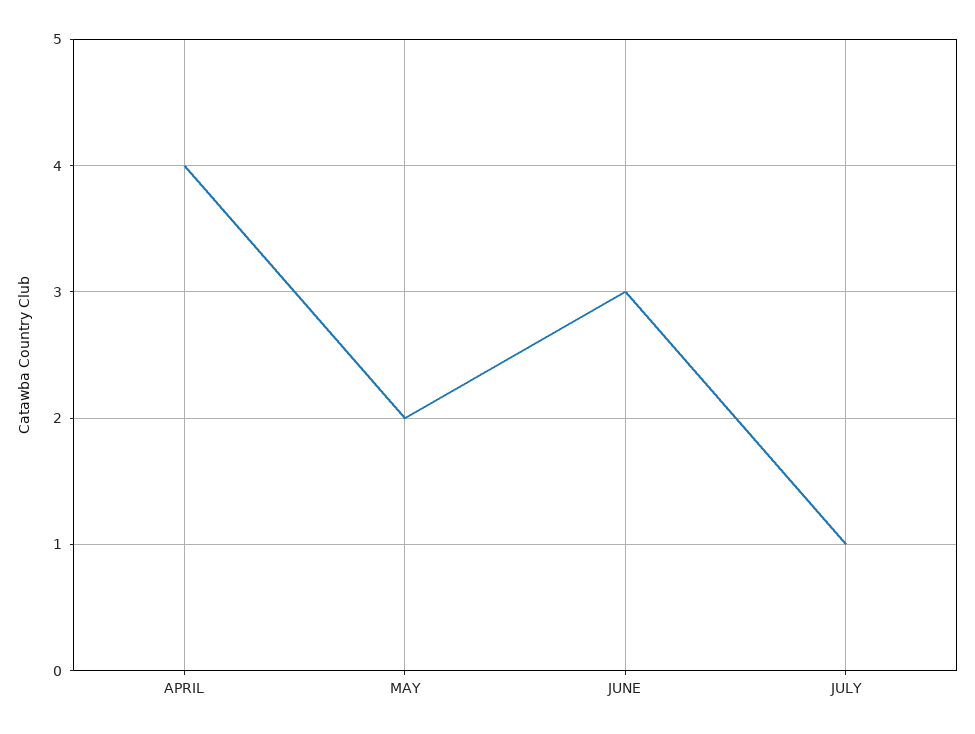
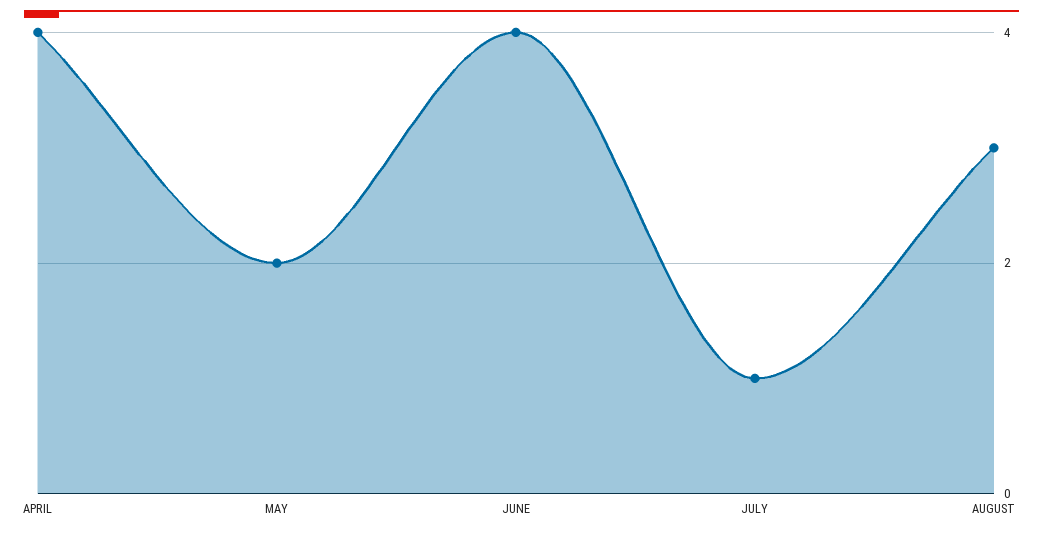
JUNE: 3 -> 4
AUGUST: none -> 3

